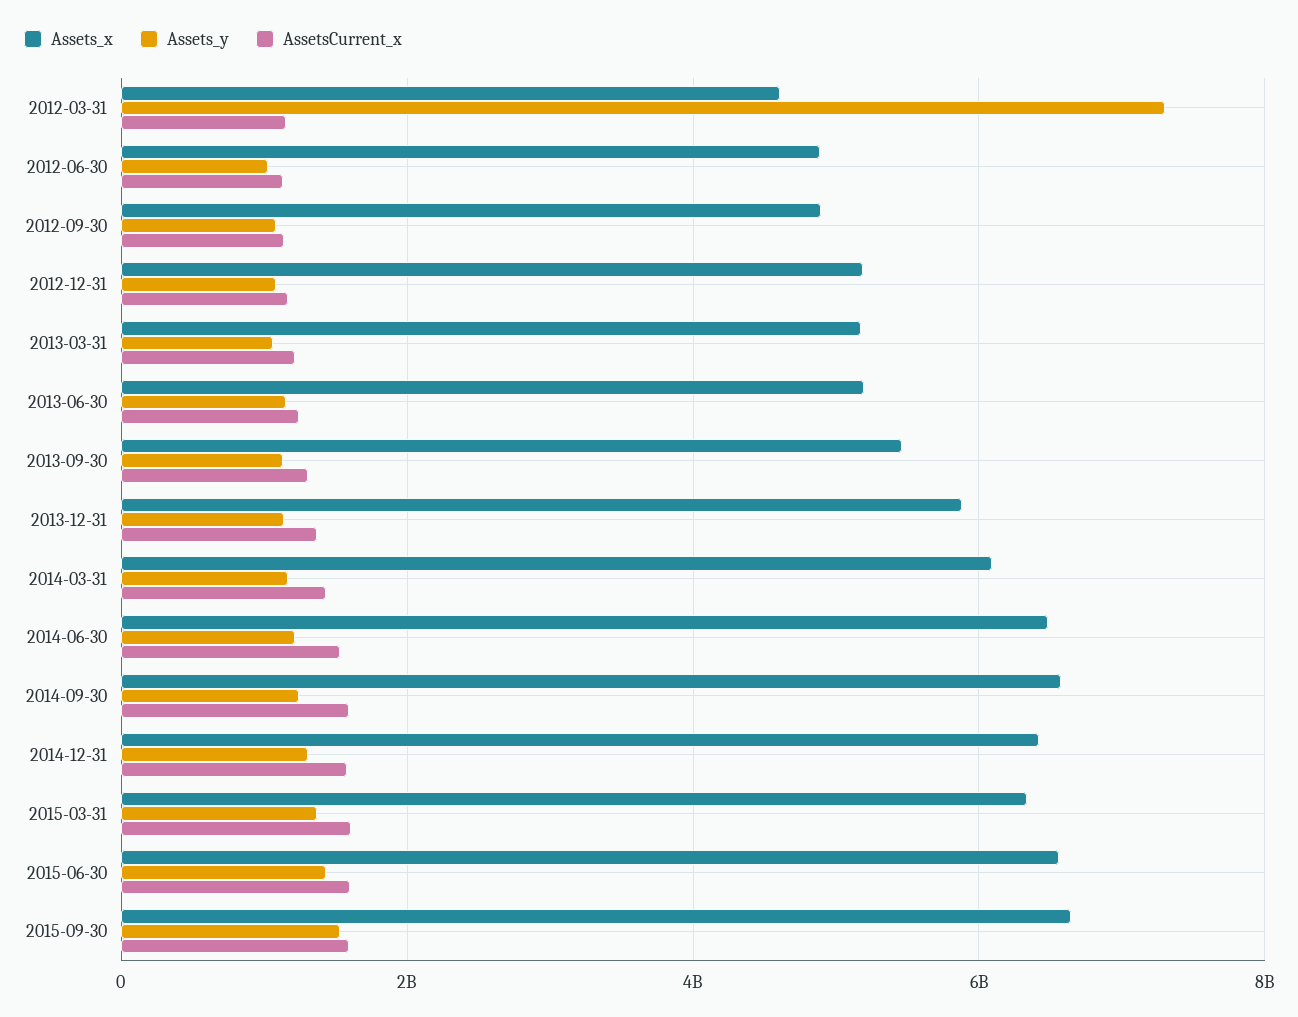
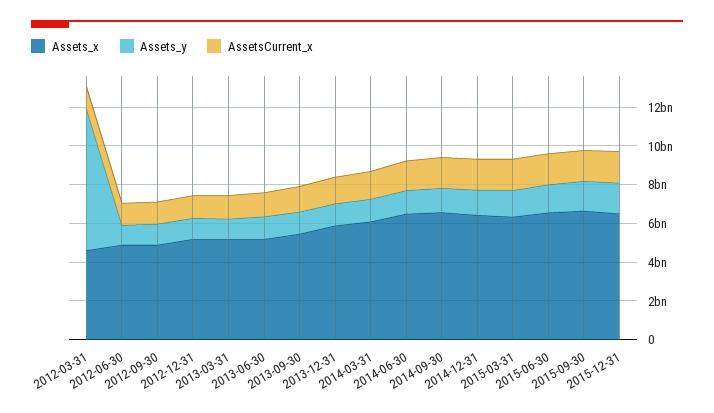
Assets_x, 2015-12-31: none -> 6500000000
Assets_y, 2015-12-31: none -> 1500000000
AssetsCurrent_x, 2015-12-31: none -> 1500000000

